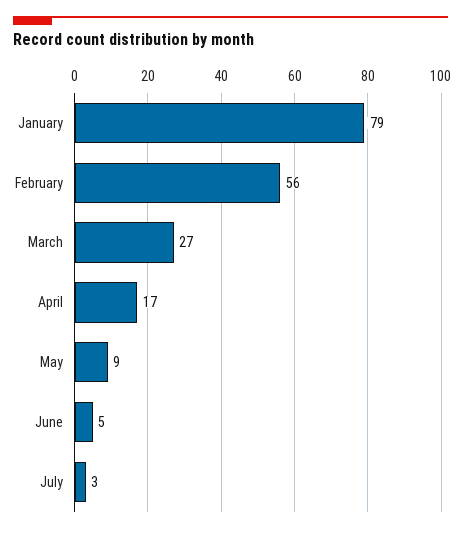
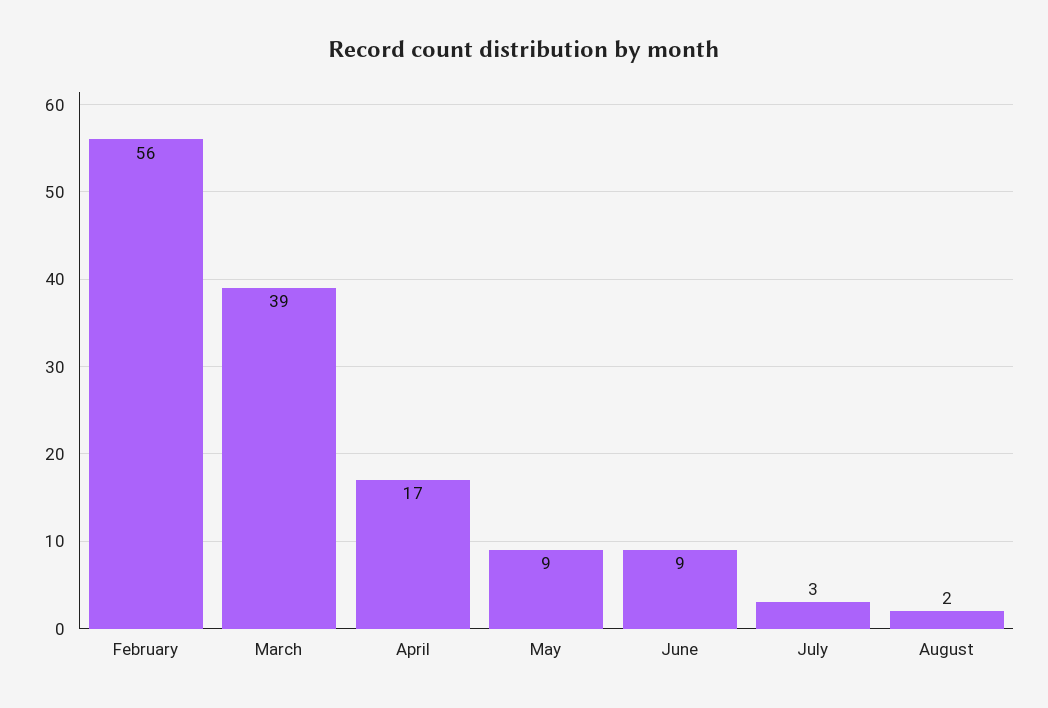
January: 79 -> none
March: 27 -> 39
June: 5 -> 9
August: none -> 2

